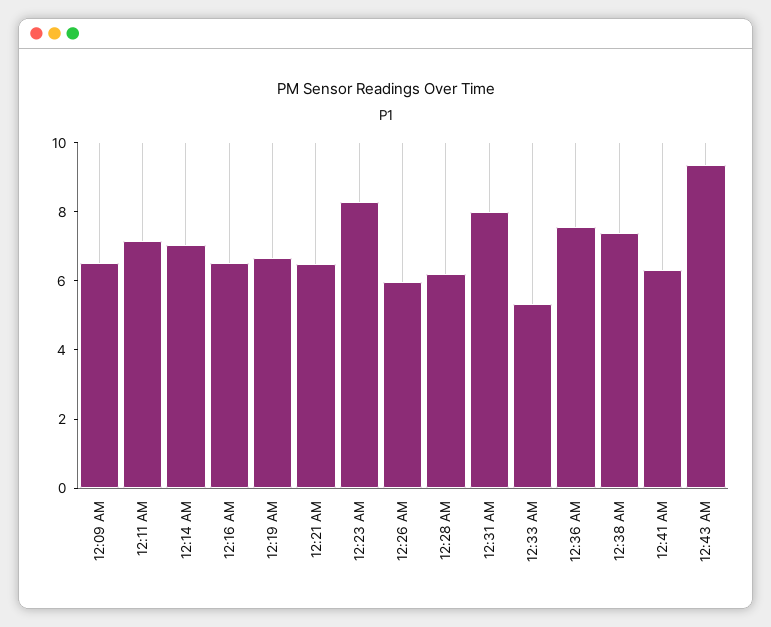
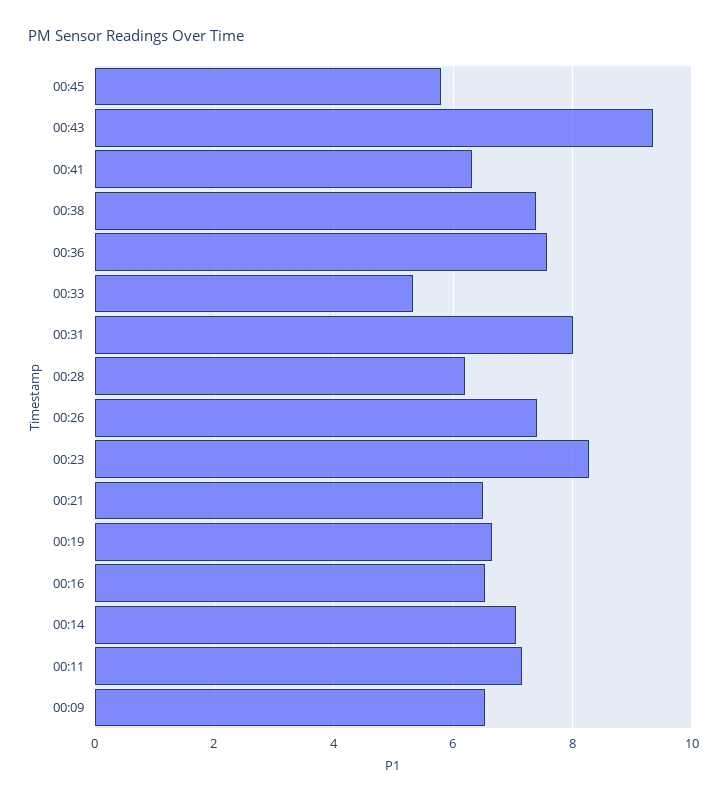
12:26 AM: 6 -> 7.4
00:45: none -> 5.8

